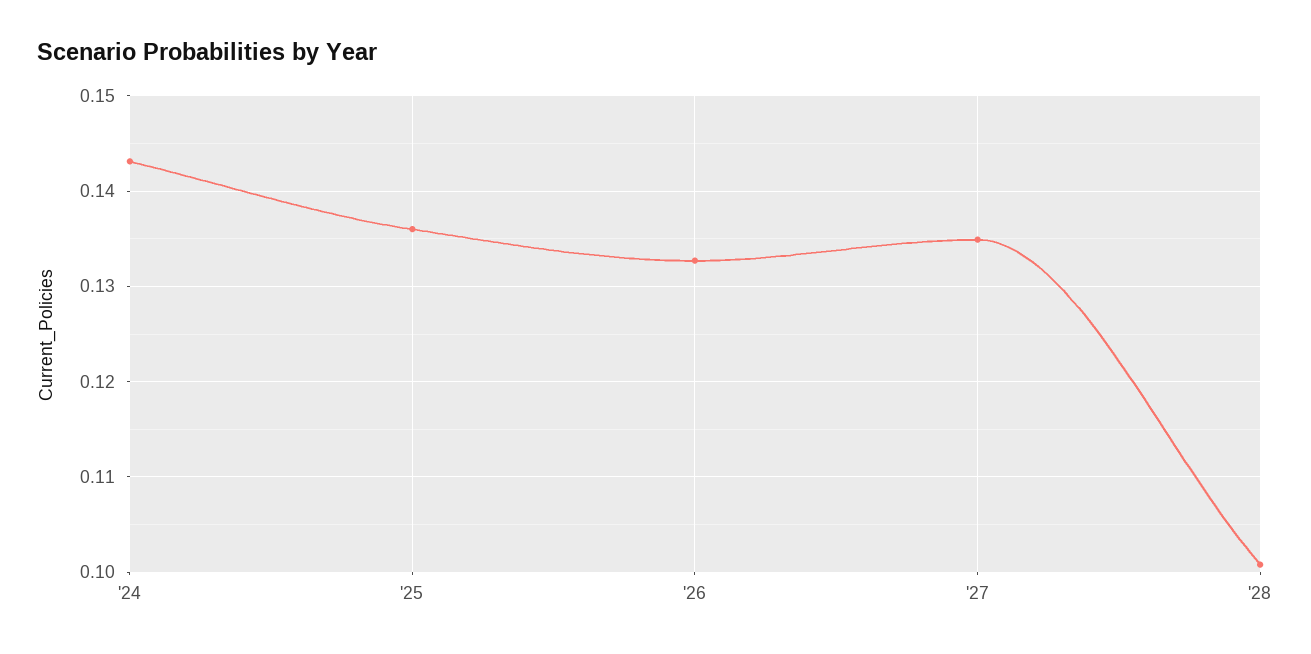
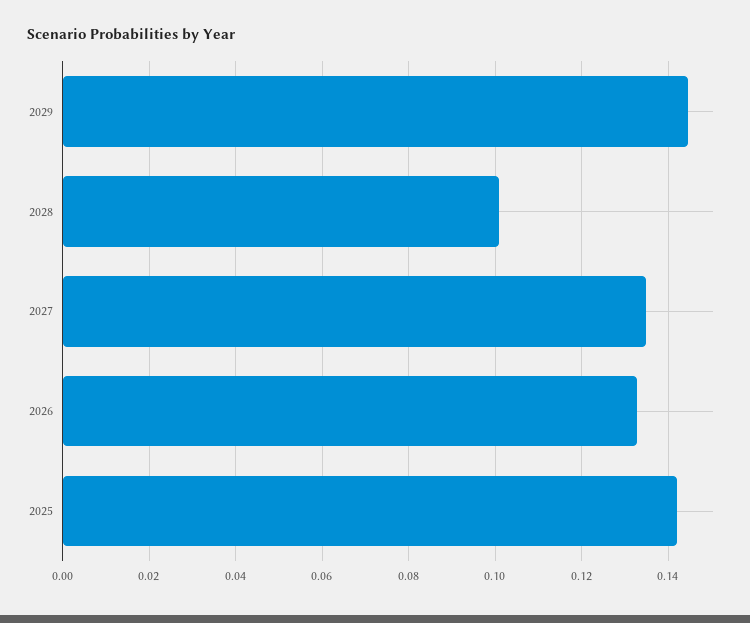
'24: 0.143 -> none
'25: 0.136 -> 0.142
2029: none -> 0.144

